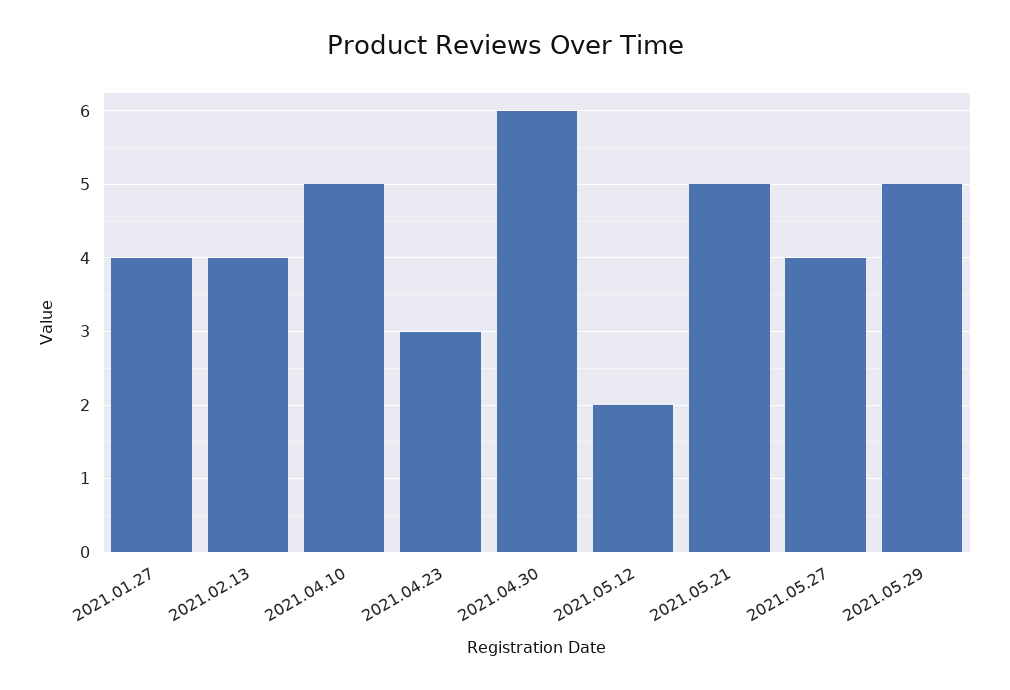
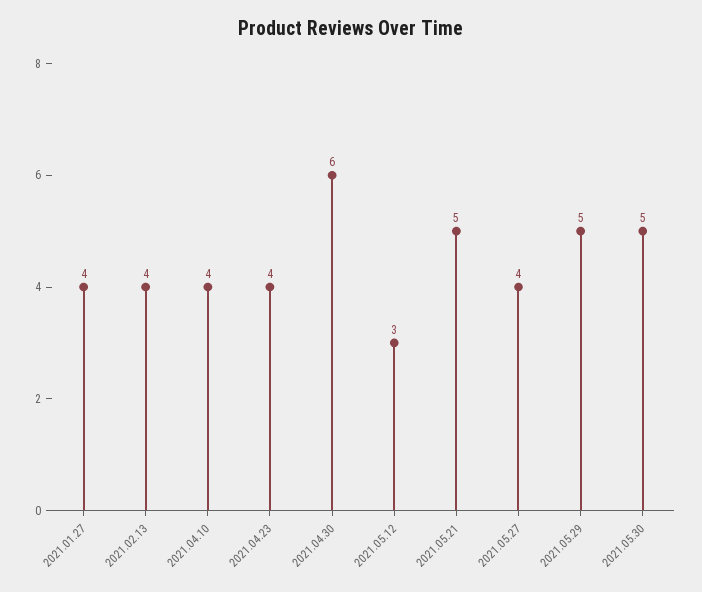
2021.04.10: 5 -> 4
2021.04.23: 3 -> 4
2021.05.12: 2 -> 3
2021.05.30: none -> 5

